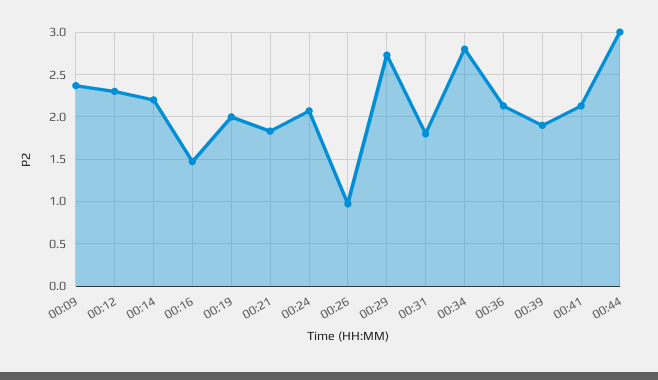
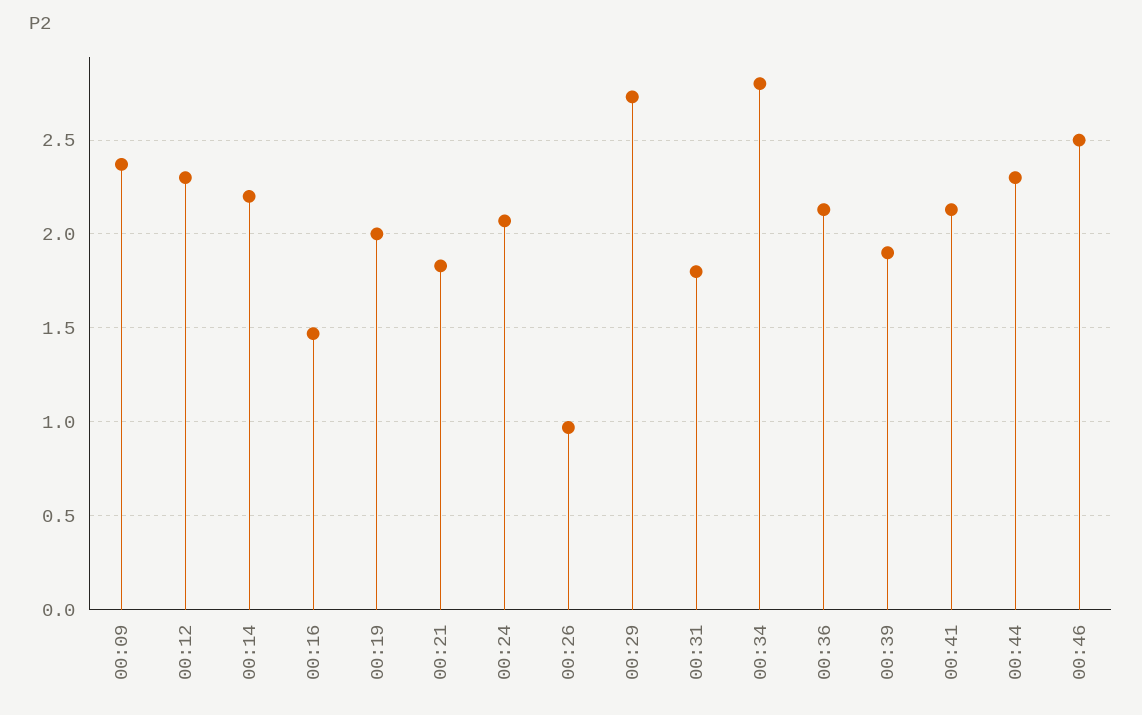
00:44: 3 -> 2.3
00:46: none -> 2.5

